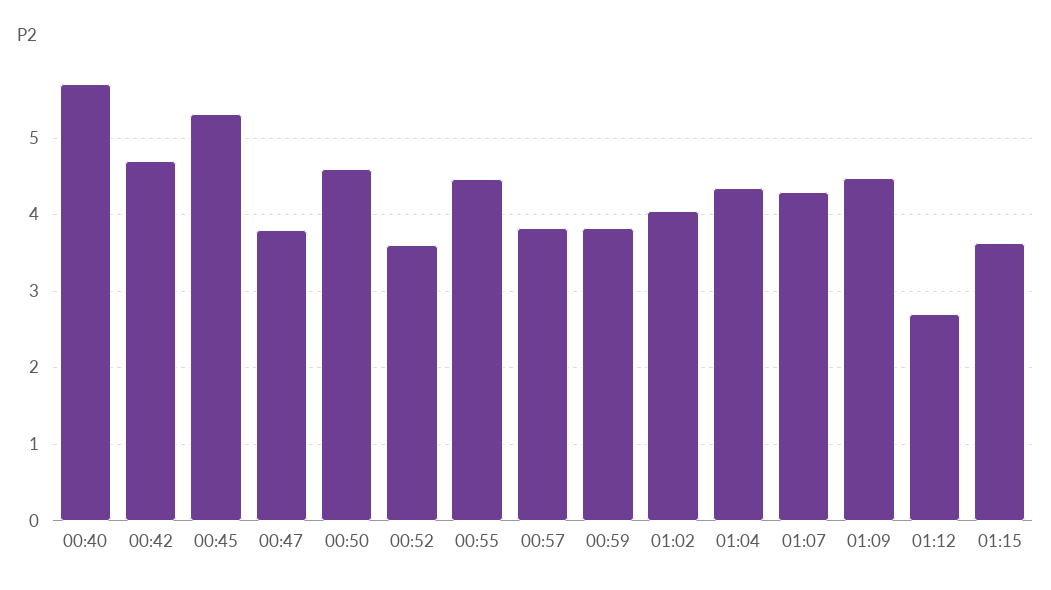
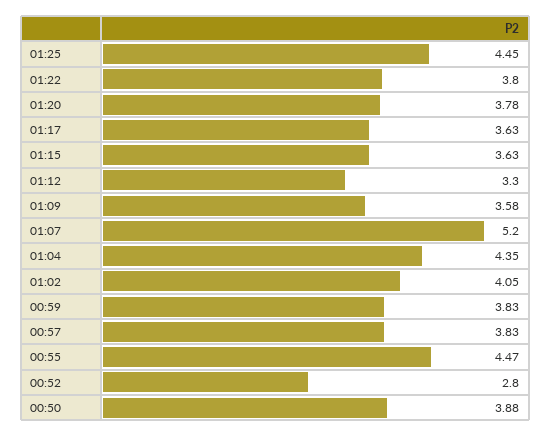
00:40: 5.7 -> none
00:42: 4.7 -> none
00:45: 5.3 -> none
00:47: 3.8 -> none
00:50: 4.6 -> 3.88
00:52: 3.6 -> 2.8
01:07: 4.3 -> 5.2
01:09: 4.5 -> 3.58
01:12: 2.7 -> 3.3
01:25: none -> 4.45
01:22: none -> 3.8
01:20: none -> 3.78
01:17: none -> 3.63

